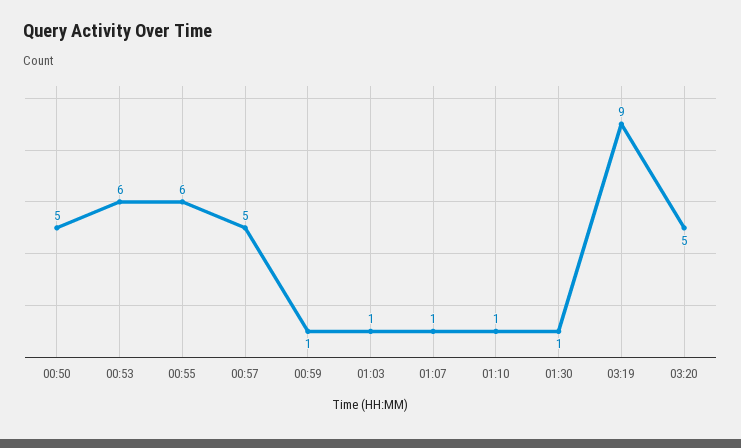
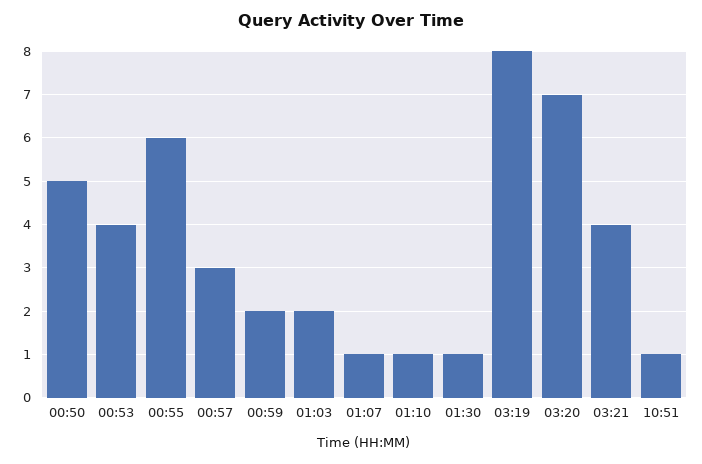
00:53: 6 -> 4
00:57: 5 -> 3
00:59: 1 -> 2
01:03: 1 -> 2
03:19: 9 -> 8
03:20: 5 -> 7
03:21: none -> 4
10:51: none -> 1

